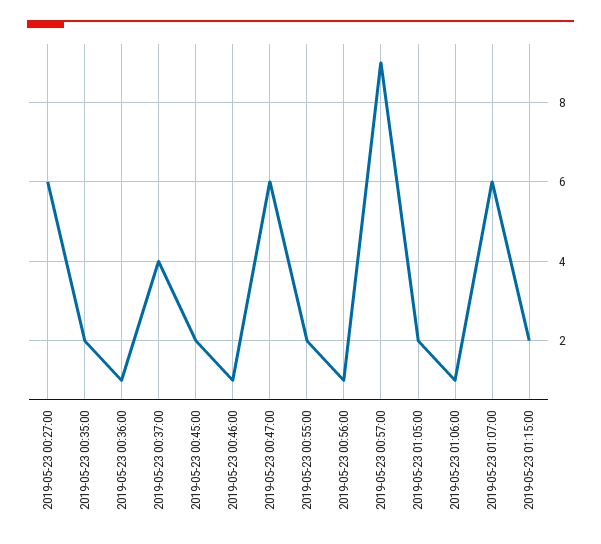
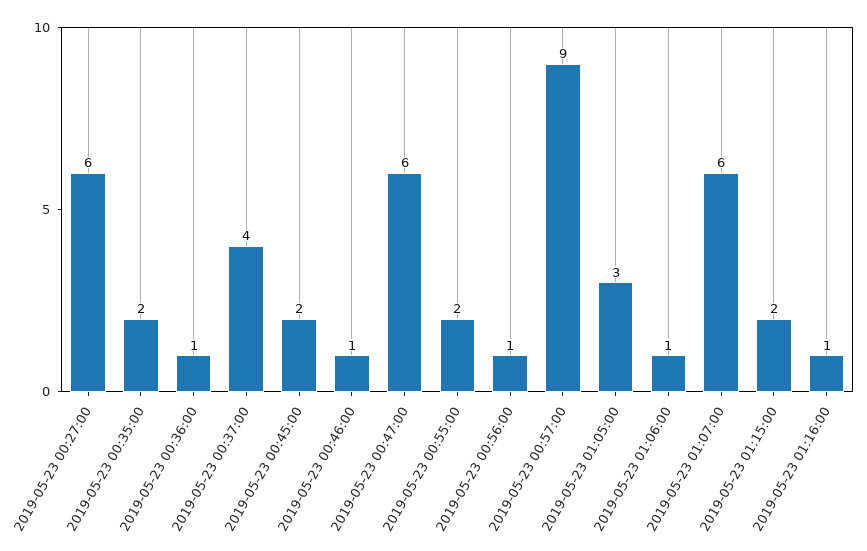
2019-05-23 01:05:00: 2 -> 3
2019-05-23 01:16:00: none -> 1

